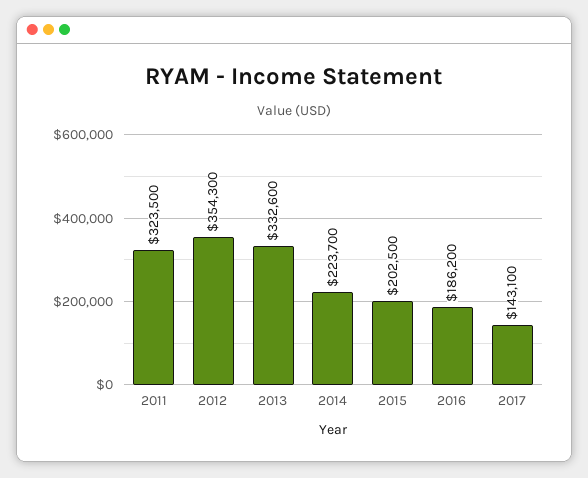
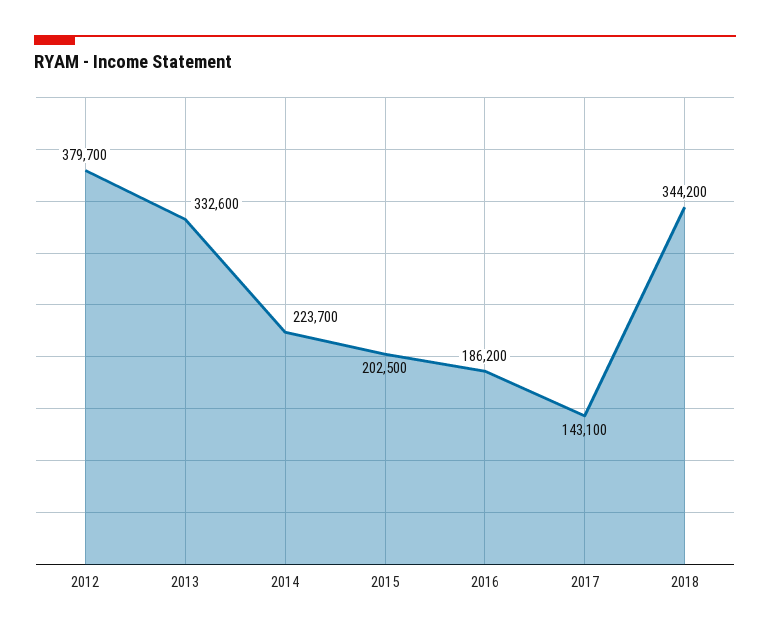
2011: 323500 -> none
2012: 354300 -> 379700
2018: none -> 344200

